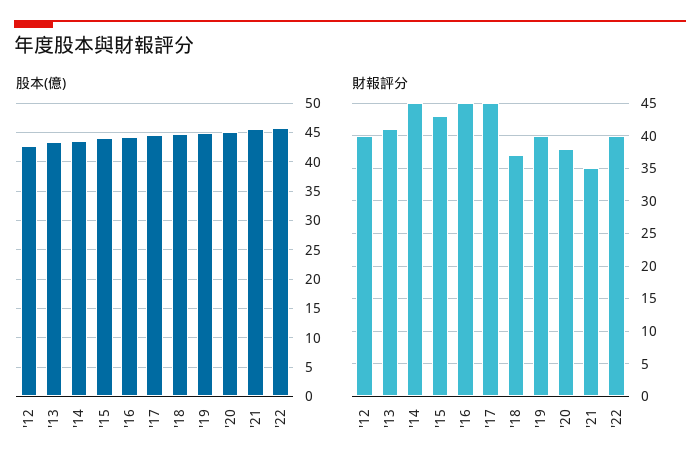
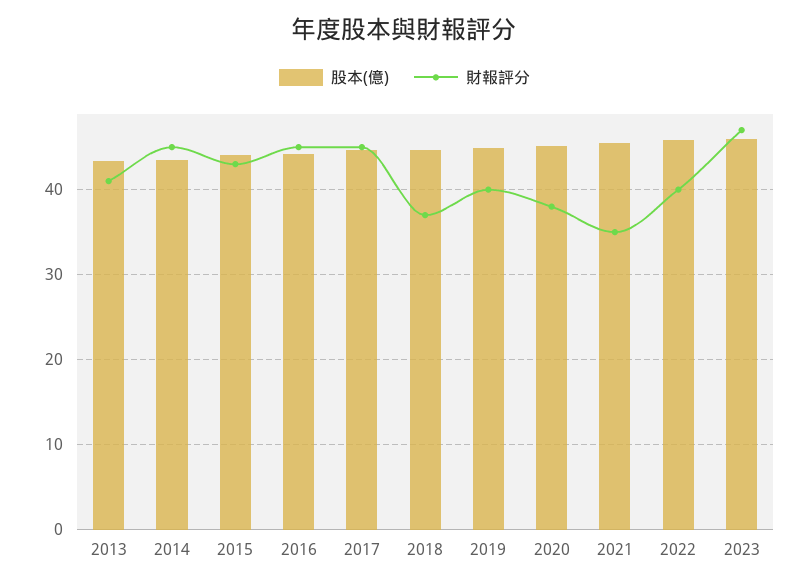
股本(億), '12: 42.5 -> none
財報評分, '12: 40 -> none
股本(億), 2023: none -> 46
財報評分, 2023: none -> 47

